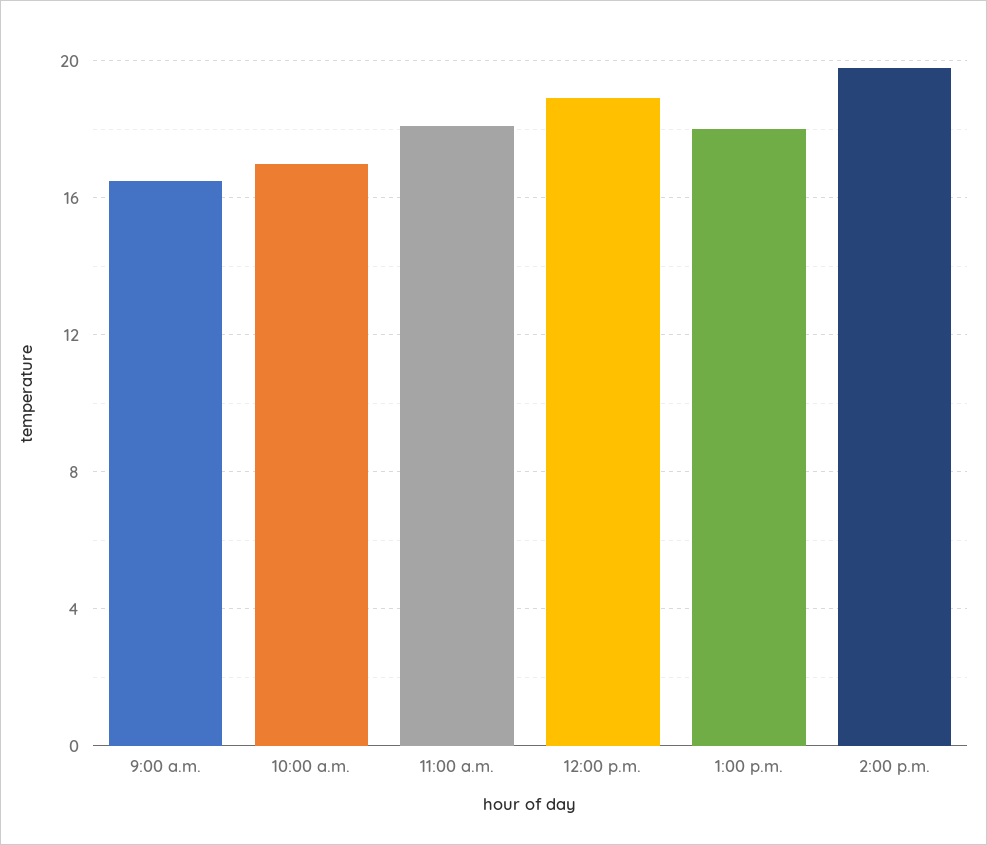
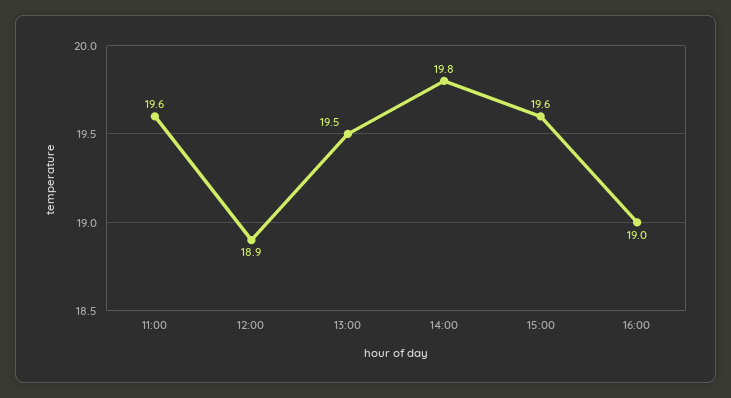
9:00 a.m.: 16.5 -> none
10:00 a.m.: 17 -> none
11:00 a.m.: 18 -> 19.6
1:00 p.m.: 18 -> 19.5
15:00: none -> 19.6
16:00: none -> 19

